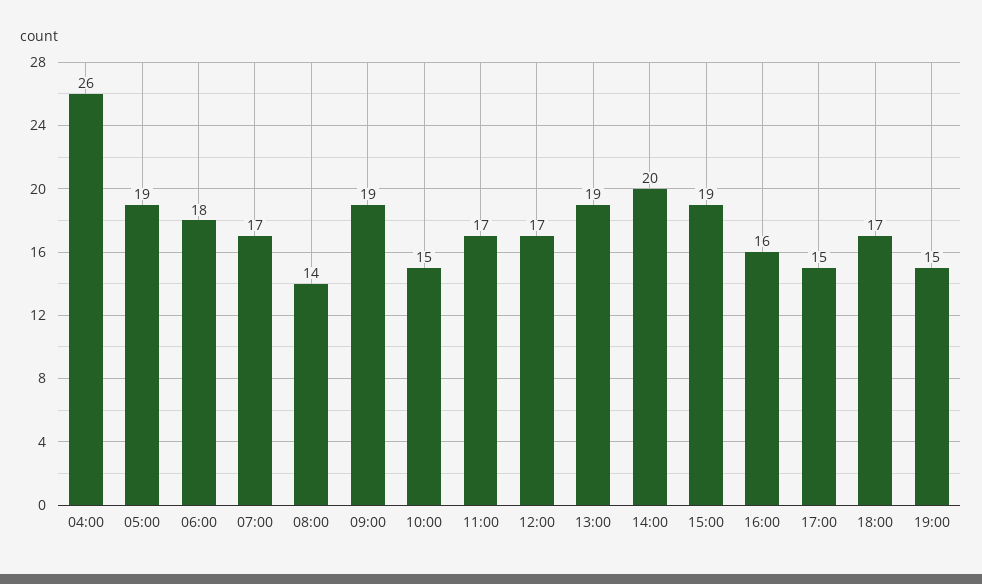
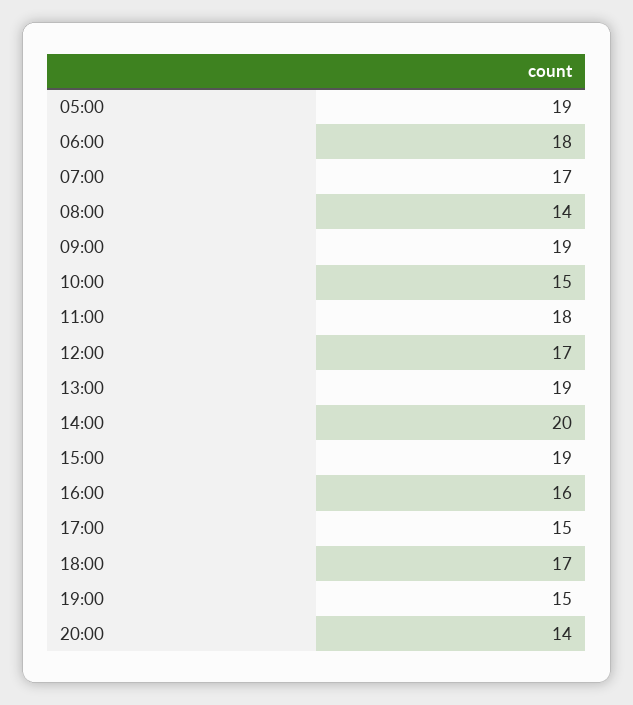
04:00: 26 -> none
11:00: 17 -> 18
20:00: none -> 14

